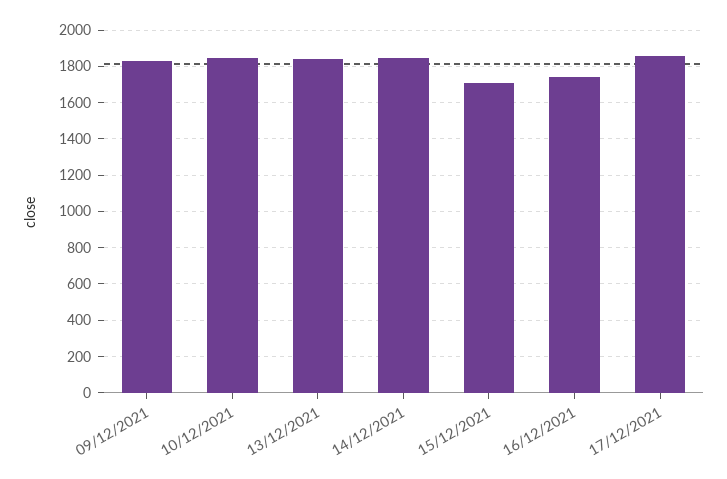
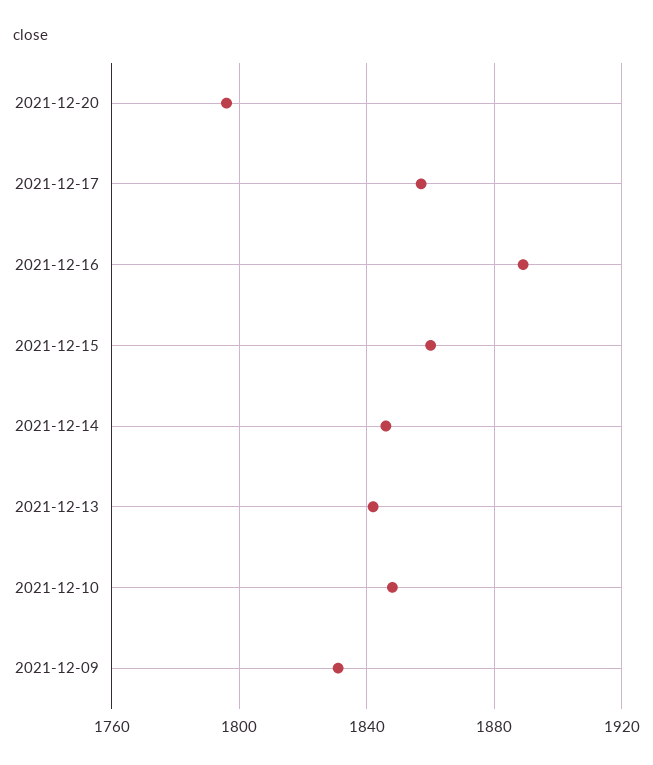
15/12/2021: 1700 -> 1860
16/12/2021: 1750 -> 1890
2021-12-20: none -> 1795

